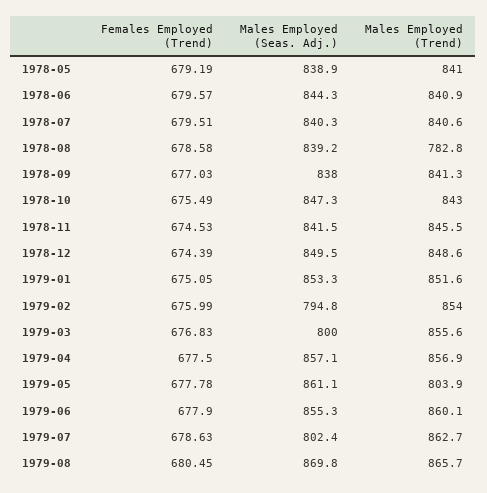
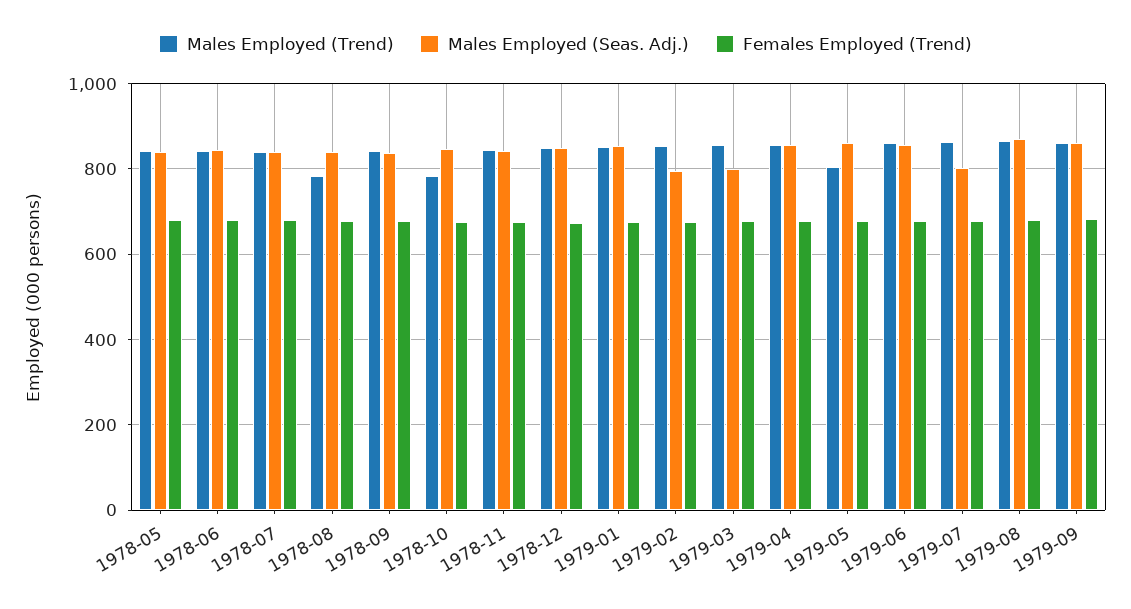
Males Employed (Trend), 1978-10: 843 -> 780
Males Employed (Trend), 1979-09: none -> 860
Males Employed (Seas. Adj.), 1979-09: none -> 860
Females Employed (Trend), 1979-09: none -> 680

